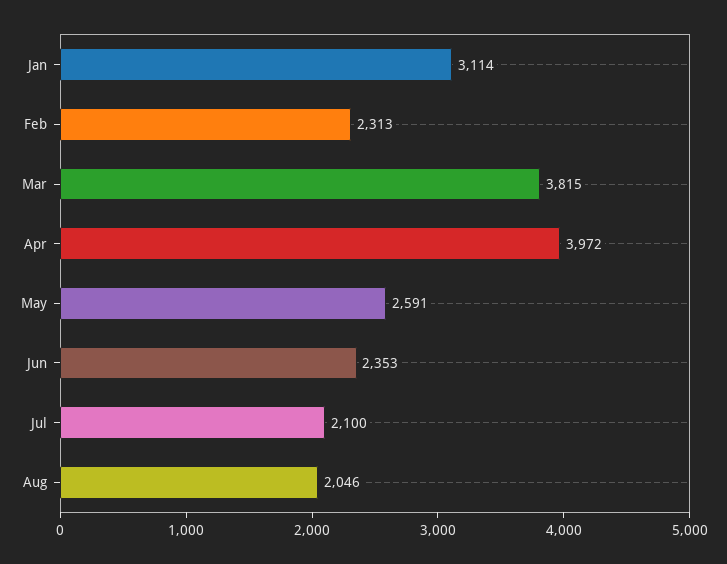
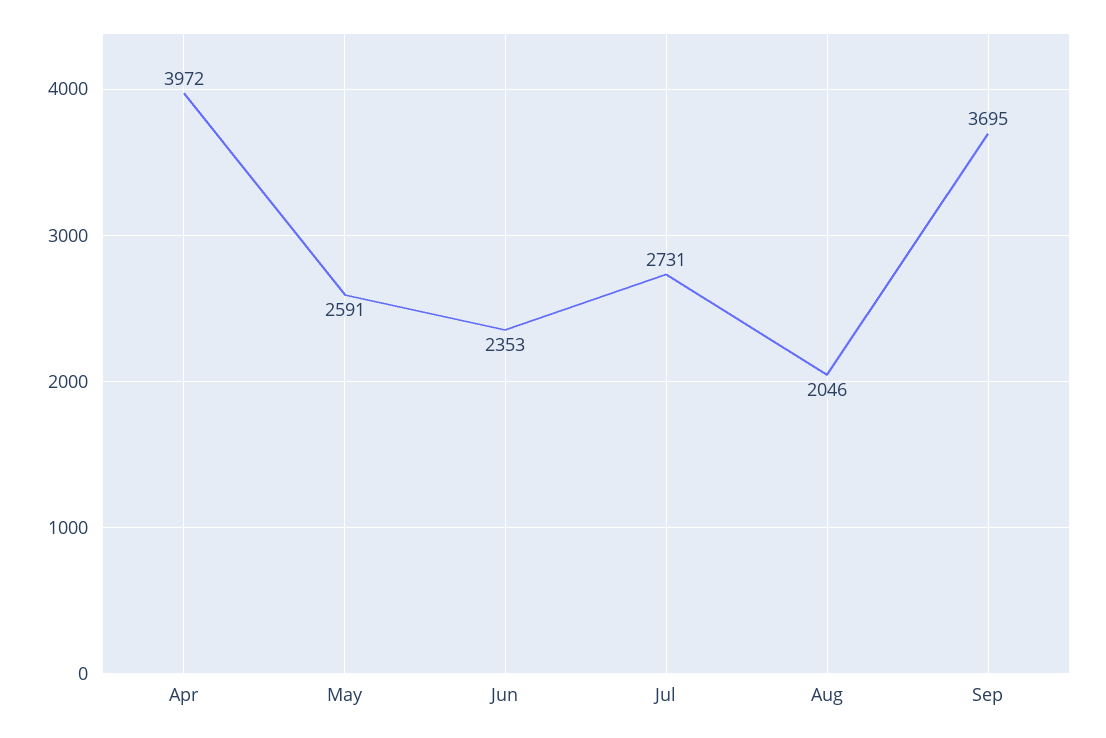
Jan: 3114 -> none
Feb: 2313 -> none
Mar: 3815 -> none
Jul: 2100 -> 2731
Sep: none -> 3695

